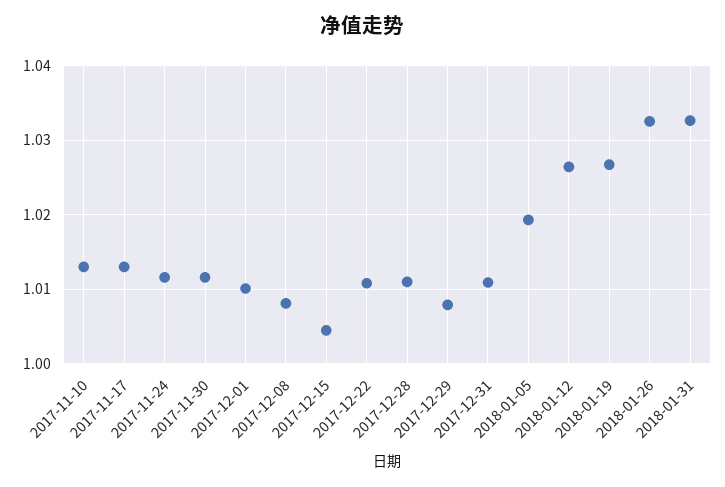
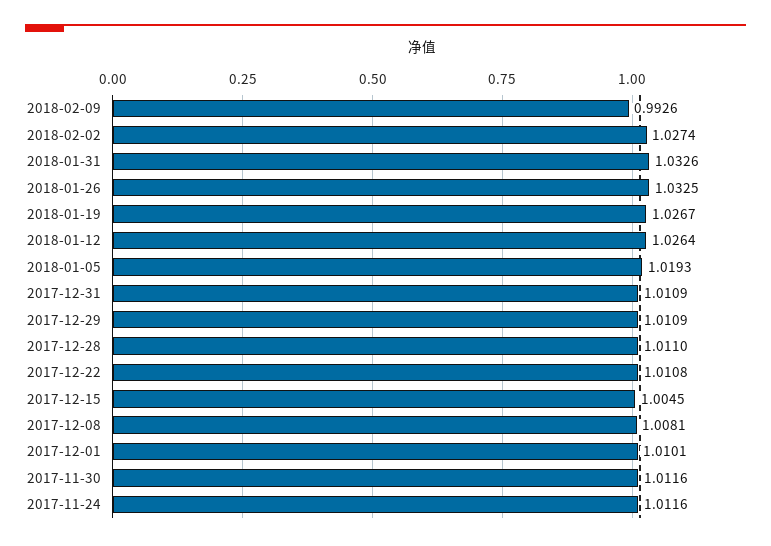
2017-11-10: 1.013 -> none
2017-11-17: 1.013 -> none
2017-12-29: 1.008 -> 1.0109
2018-02-09: none -> 0.9926
2018-02-02: none -> 1.0274

